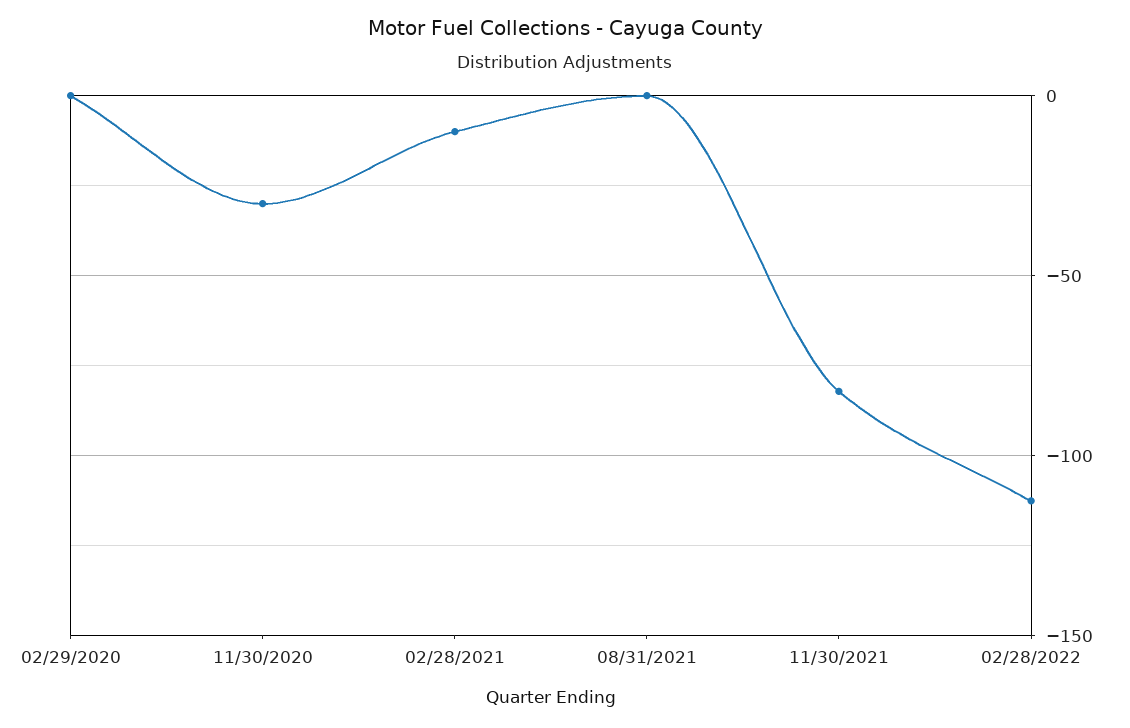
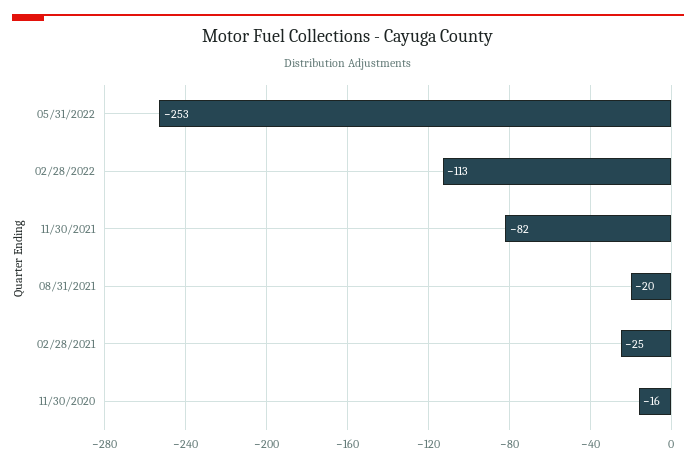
02/29/2020: 0 -> none
11/30/2020: -30 -> -16
02/28/2021: -10 -> -25
08/31/2021: 0 -> -20
05/31/2022: none -> -253

